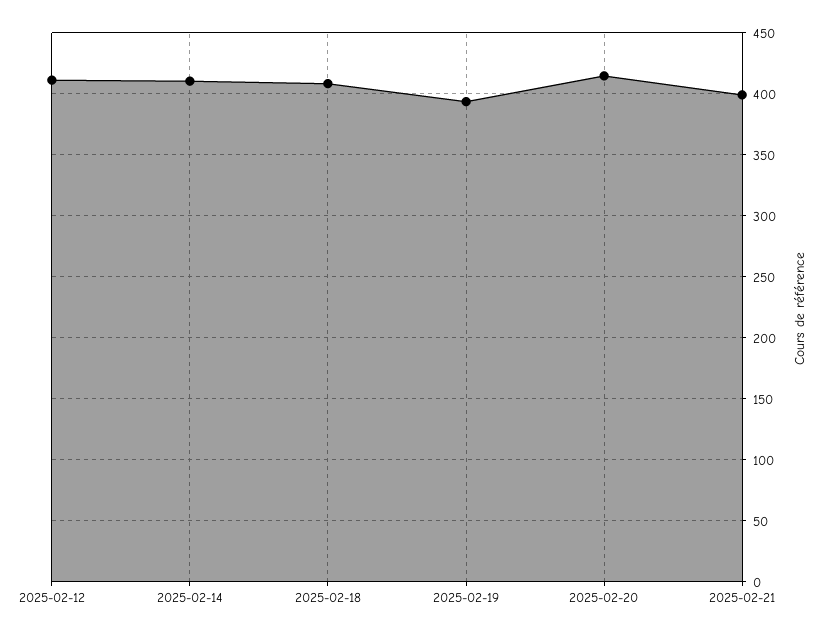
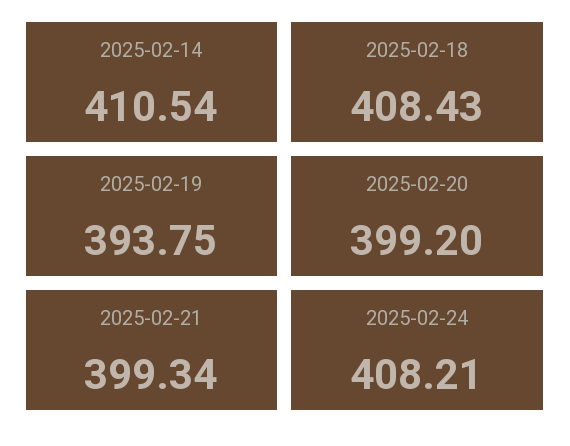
2025-02-12: 410 -> none
2025-02-20: 415 -> 399.2
2025-02-24: none -> 408.21

